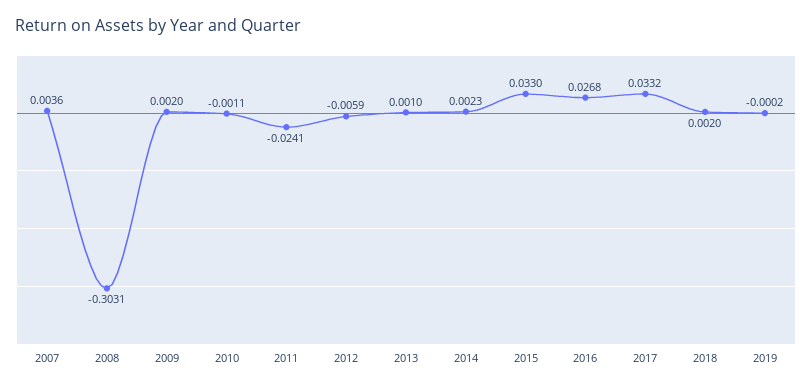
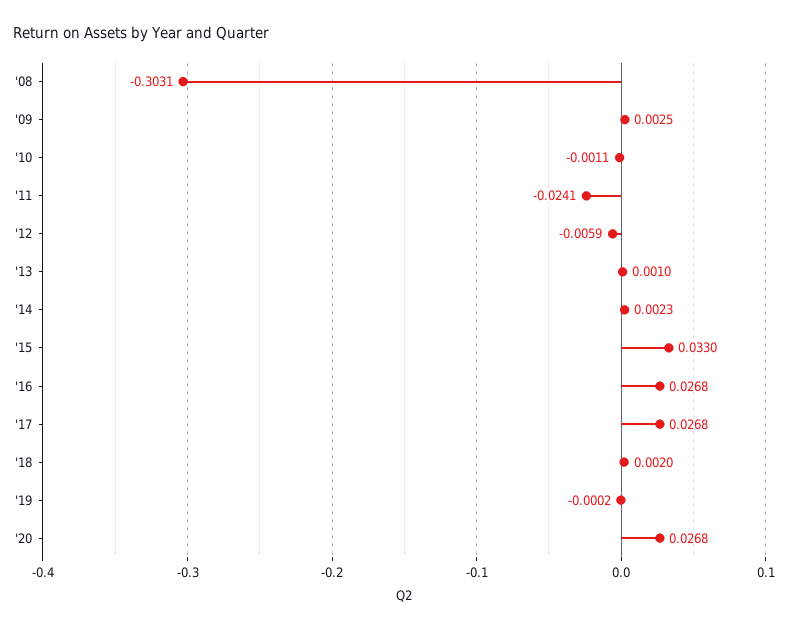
2007: 0.0036 -> none
2009: 0.002 -> 0.0025
2017: 0.0332 -> 0.0268
'20: none -> 0.0268

